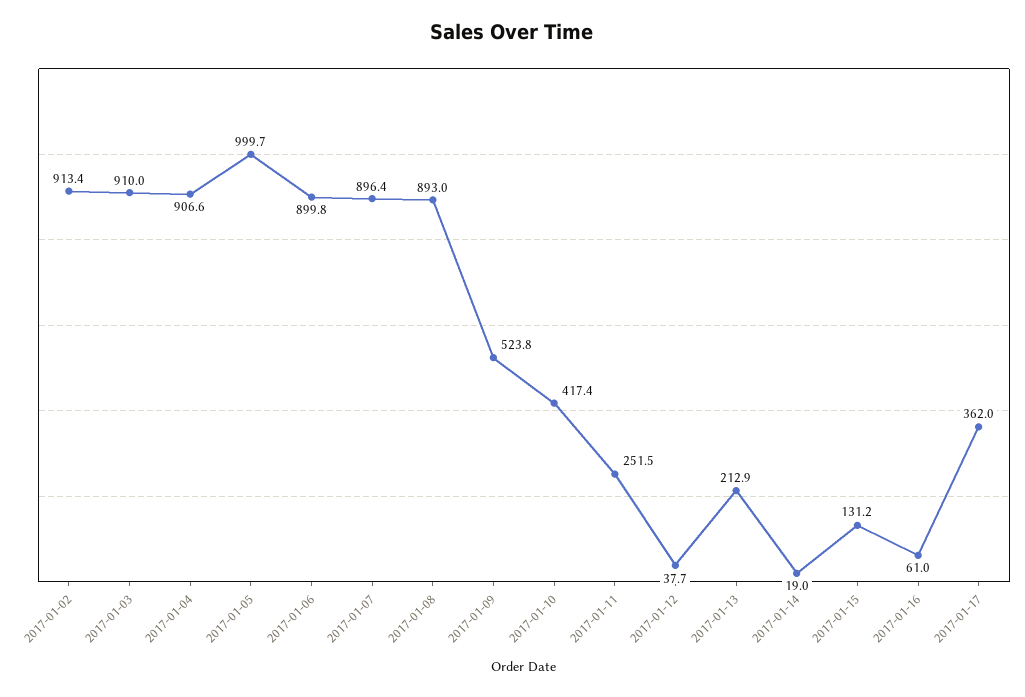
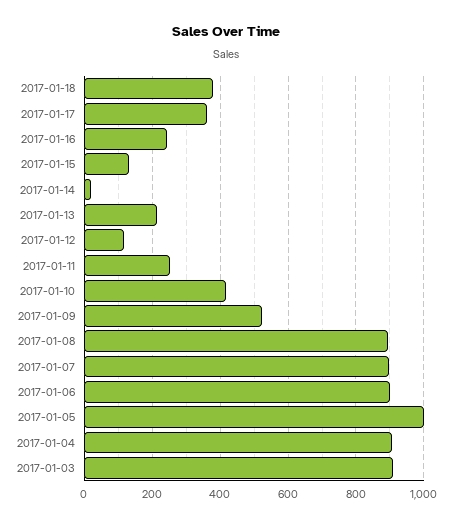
2017-01-02: 913.4 -> none
2017-01-12: 37.7 -> 120
2017-01-16: 61 -> 240
2017-01-18: none -> 380

